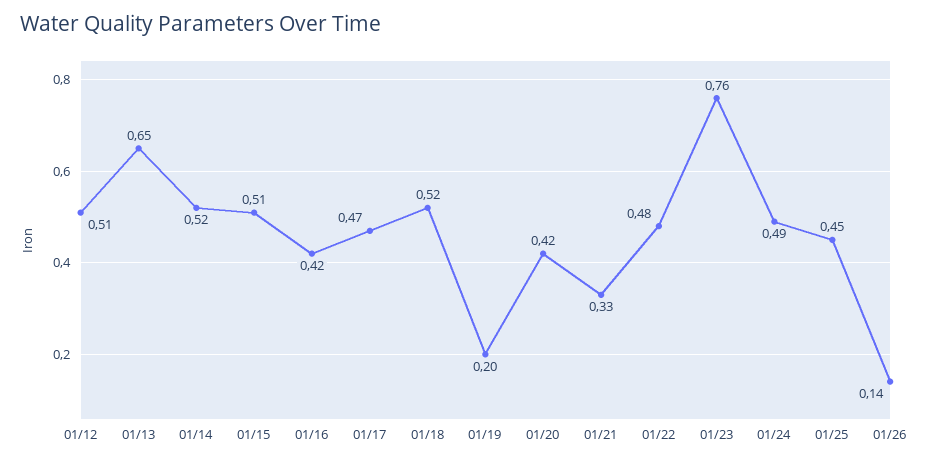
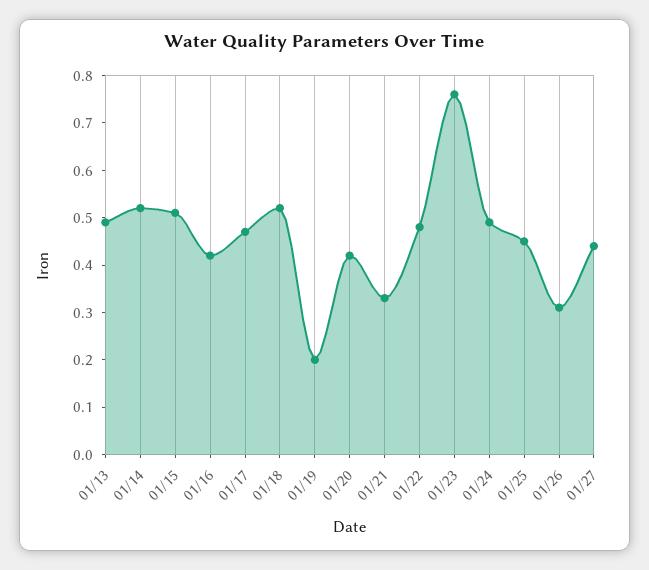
01/12: 0.51 -> none
01/13: 0.65 -> 0.5
01/26: 0.14 -> 0.3
01/27: none -> 0.45

